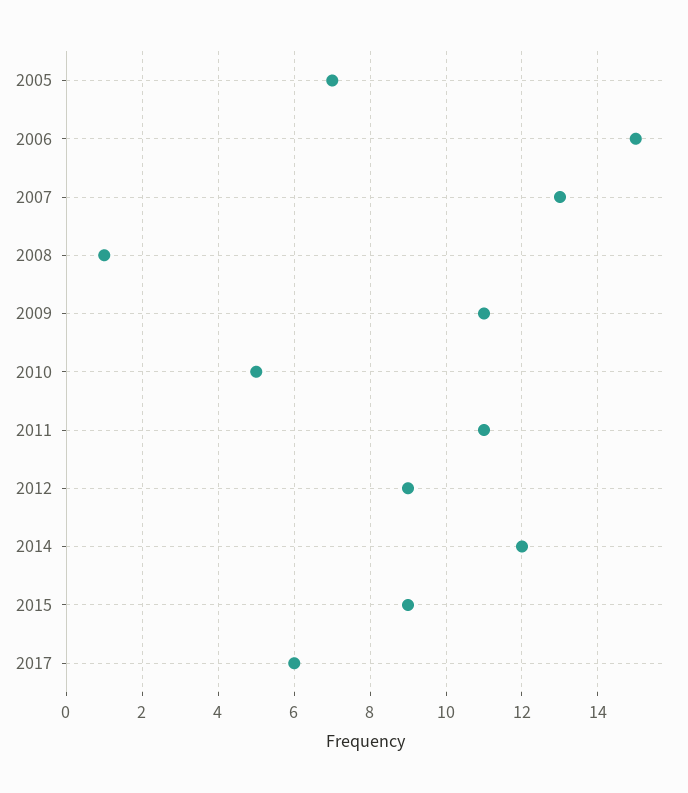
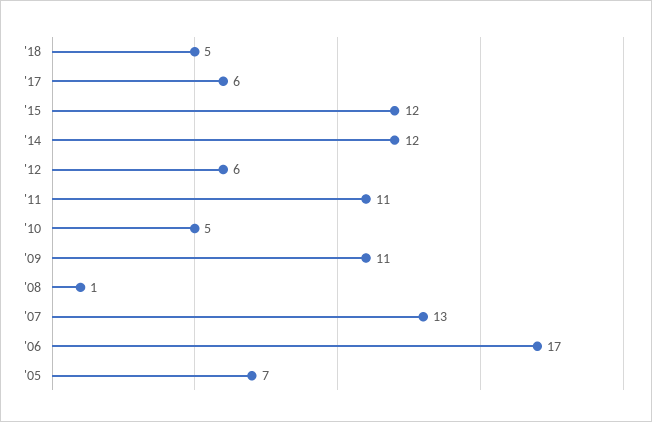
2006: 15 -> 17
2012: 9 -> 6
2015: 9 -> 12
'18: none -> 5

